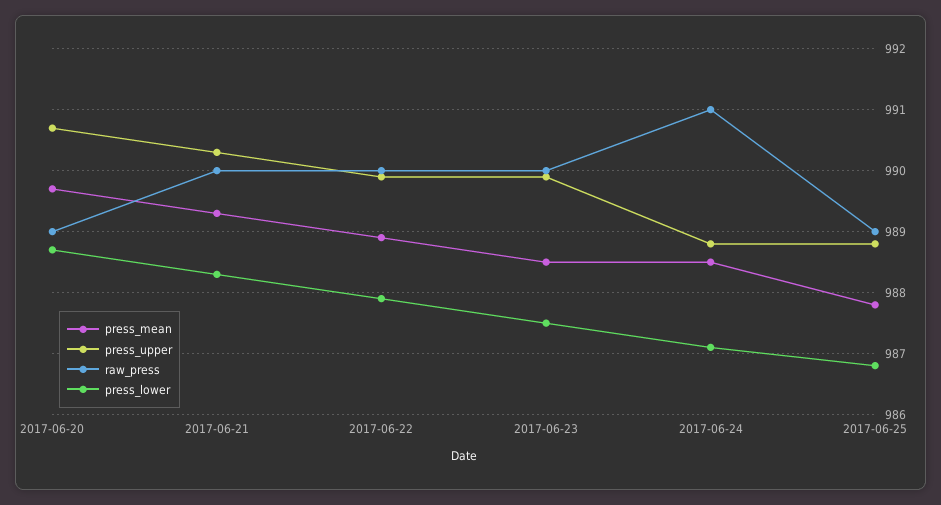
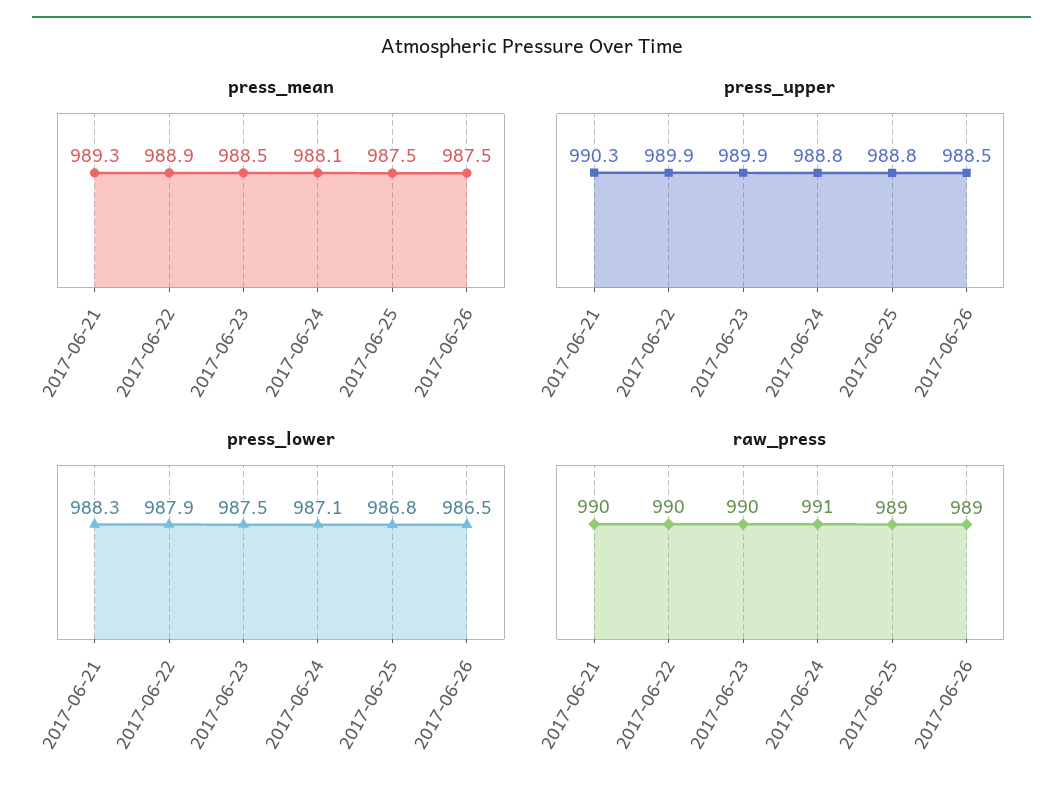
press_mean, 2017-06-20: 989.7 -> none
press_upper, 2017-06-20: 990.7 -> none
raw_press, 2017-06-20: 989 -> none
press_lower, 2017-06-20: 988.7 -> none
press_mean, 2017-06-24: 988.5 -> 988.1
press_mean, 2017-06-25: 987.8 -> 987.5
press_mean, 2017-06-26: none -> 987.5
press_upper, 2017-06-26: none -> 988.5
press_lower, 2017-06-26: none -> 986.5
raw_press, 2017-06-26: none -> 989

